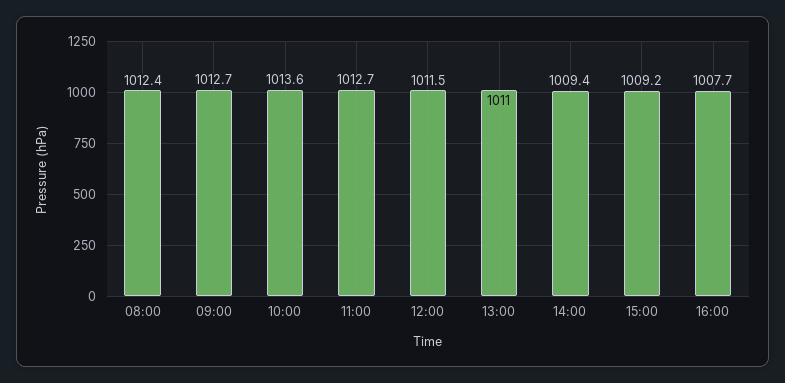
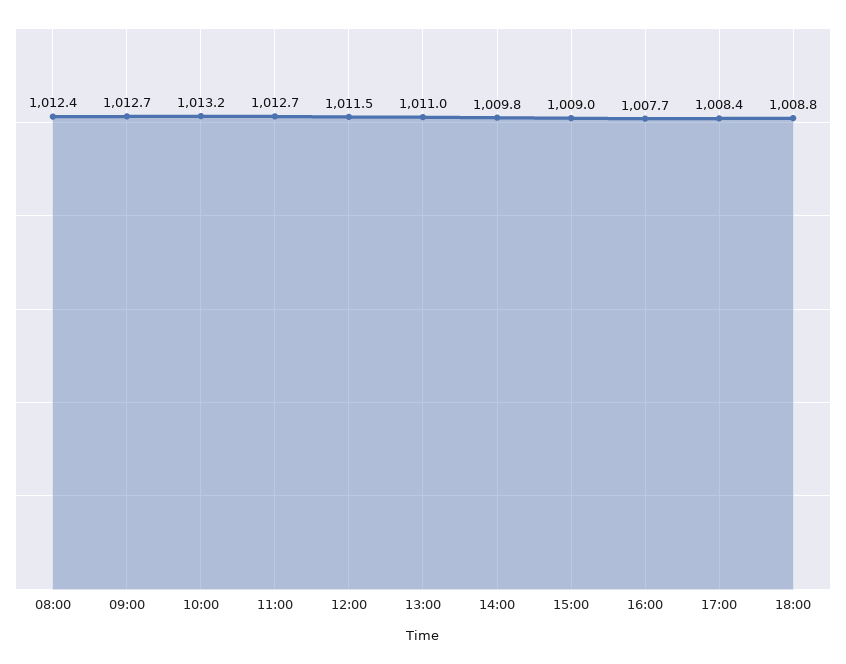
10:00: 1013.6 -> 1013.2
14:00: 1009.4 -> 1009.8
15:00: 1009.2 -> 1009
17:00: none -> 1008.4
18:00: none -> 1008.8

